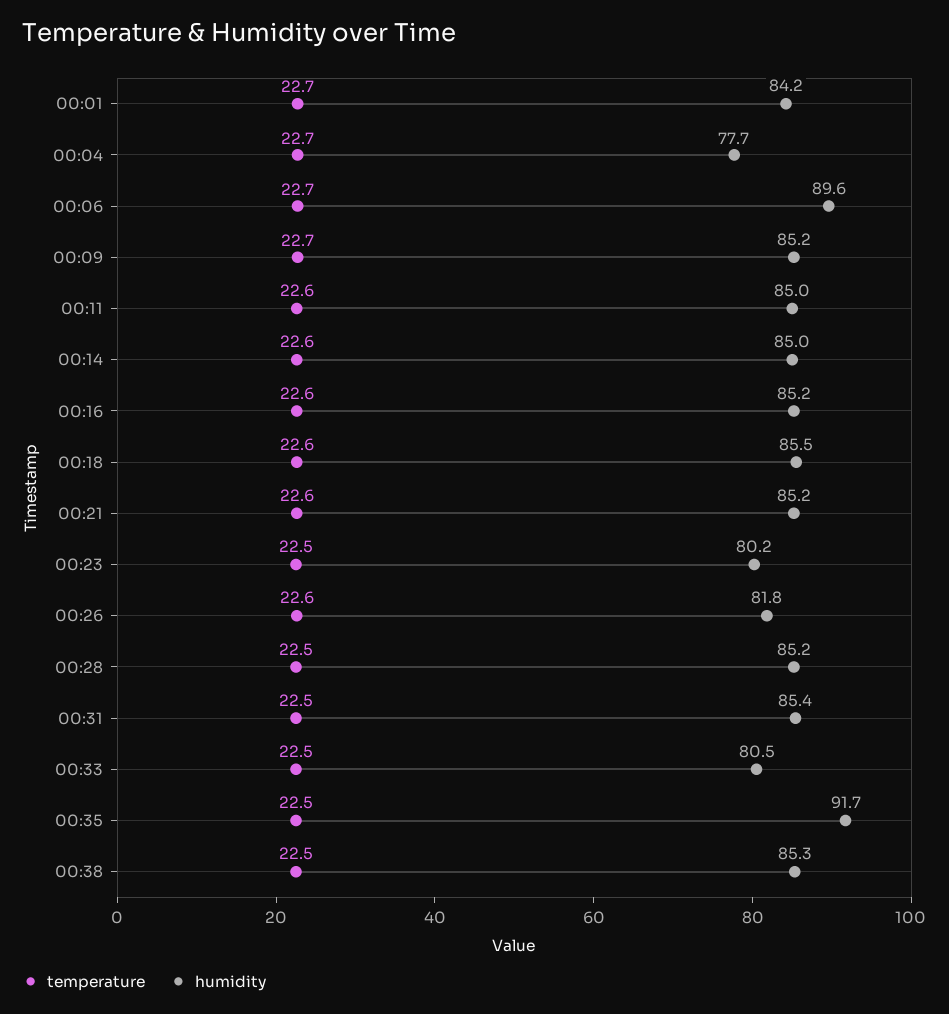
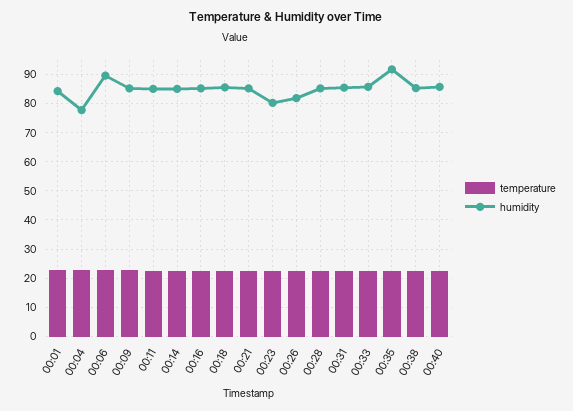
humidity, 00:33: 80.5 -> 85
temperature, 00:40: none -> 22.5
humidity, 00:40: none -> 85

